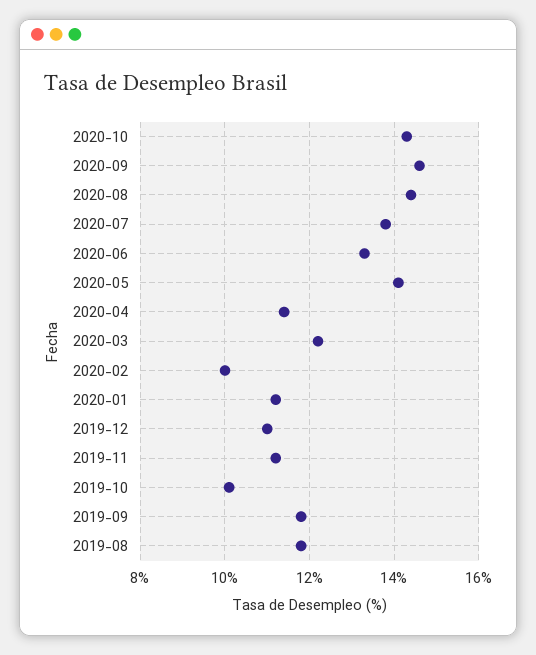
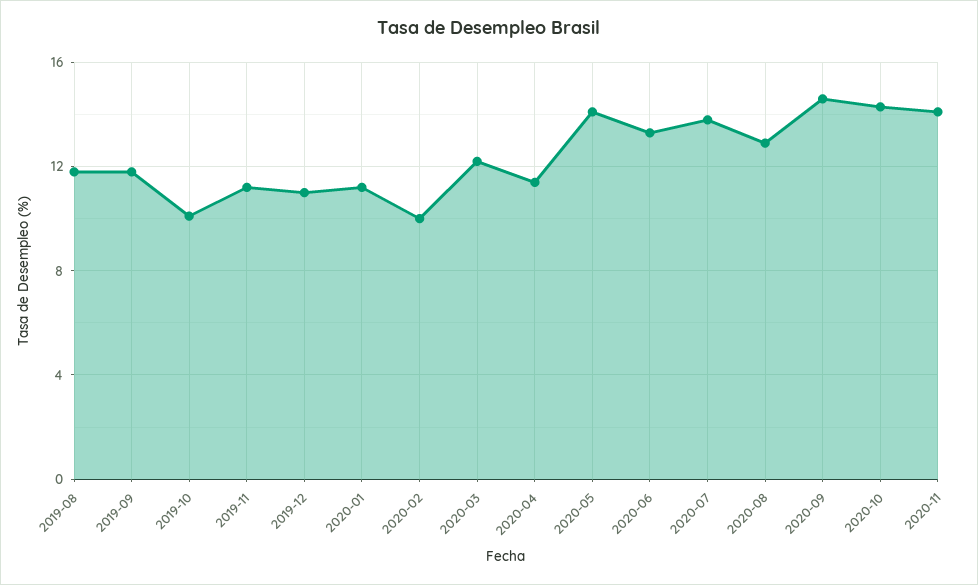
2020-08: 14.5 -> 13
2020-11: none -> 14

